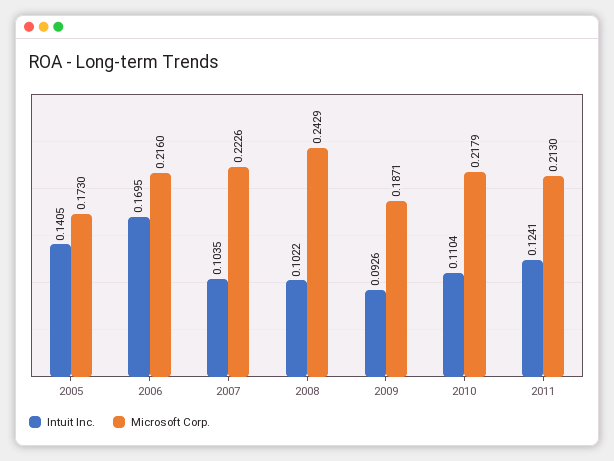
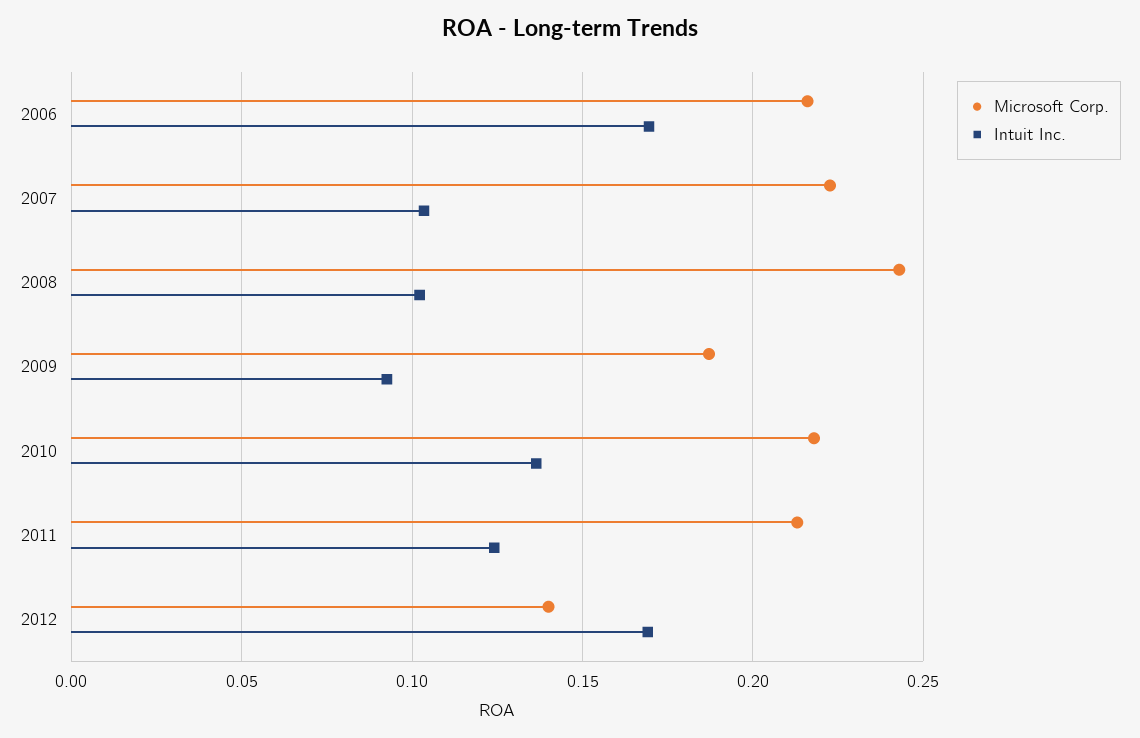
Intuit Inc., 2005: 0.1405 -> none
Microsoft Corp., 2005: 0.173 -> none
Intuit Inc., 2010: 0.1104 -> 0.135
Microsoft Corp., 2012: none -> 0.14
Intuit Inc., 2012: none -> 0.17

